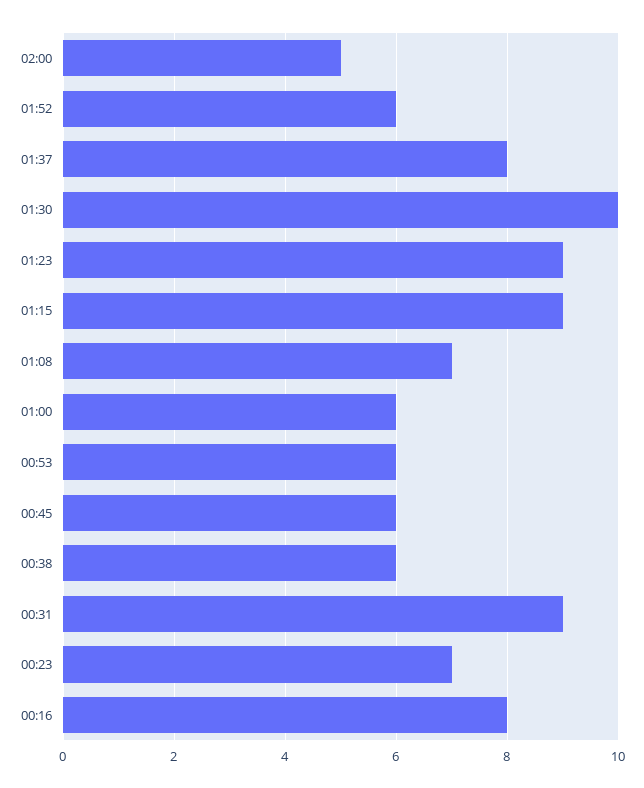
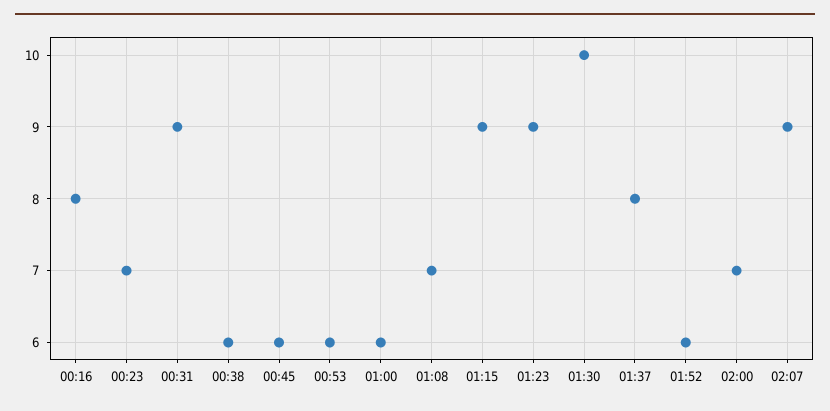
02:00: 5 -> 7
02:07: none -> 9

